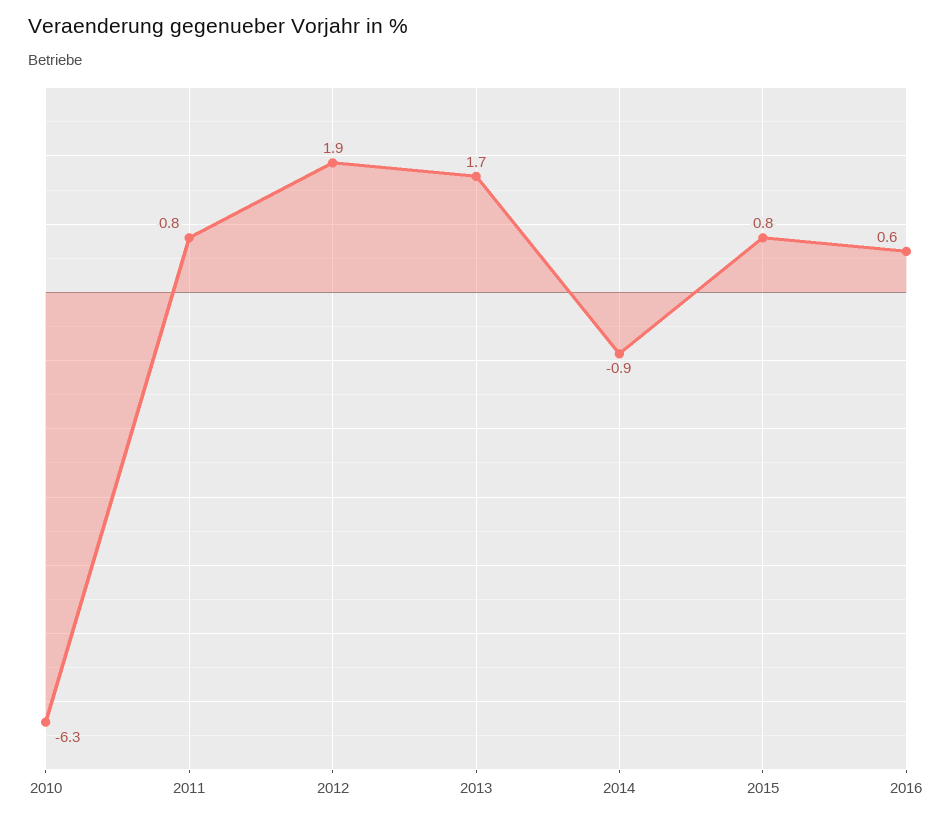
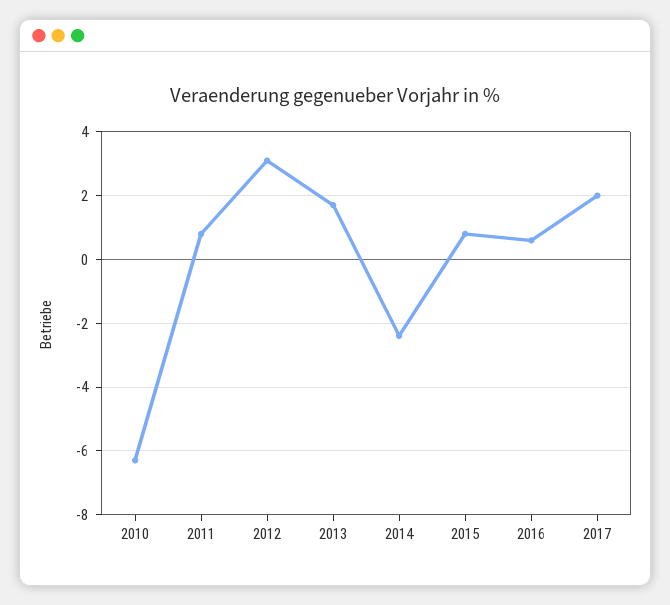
2012: 1.9 -> 3
2014: -0.9 -> -2.5
2017: none -> 2

